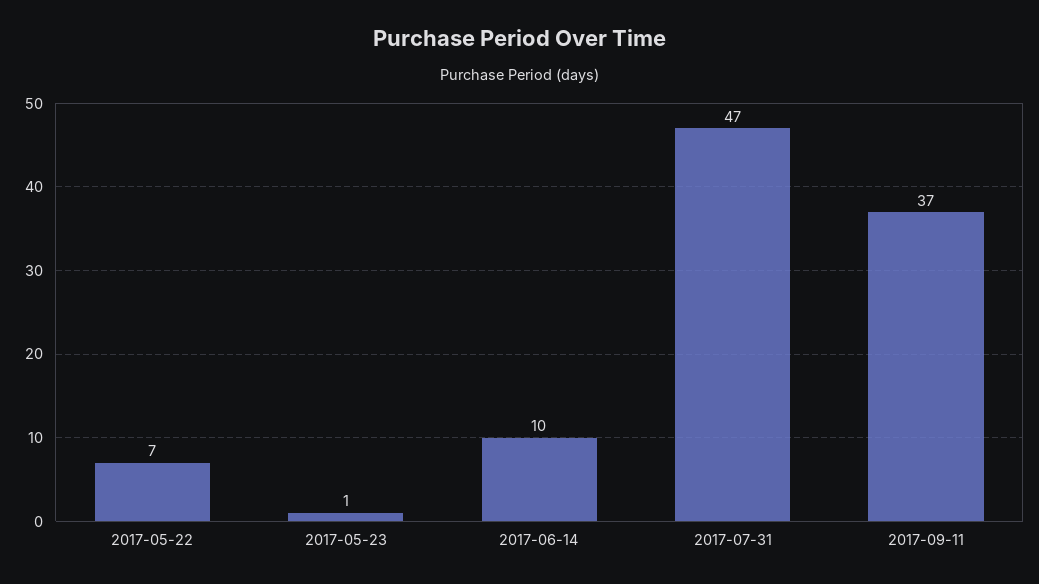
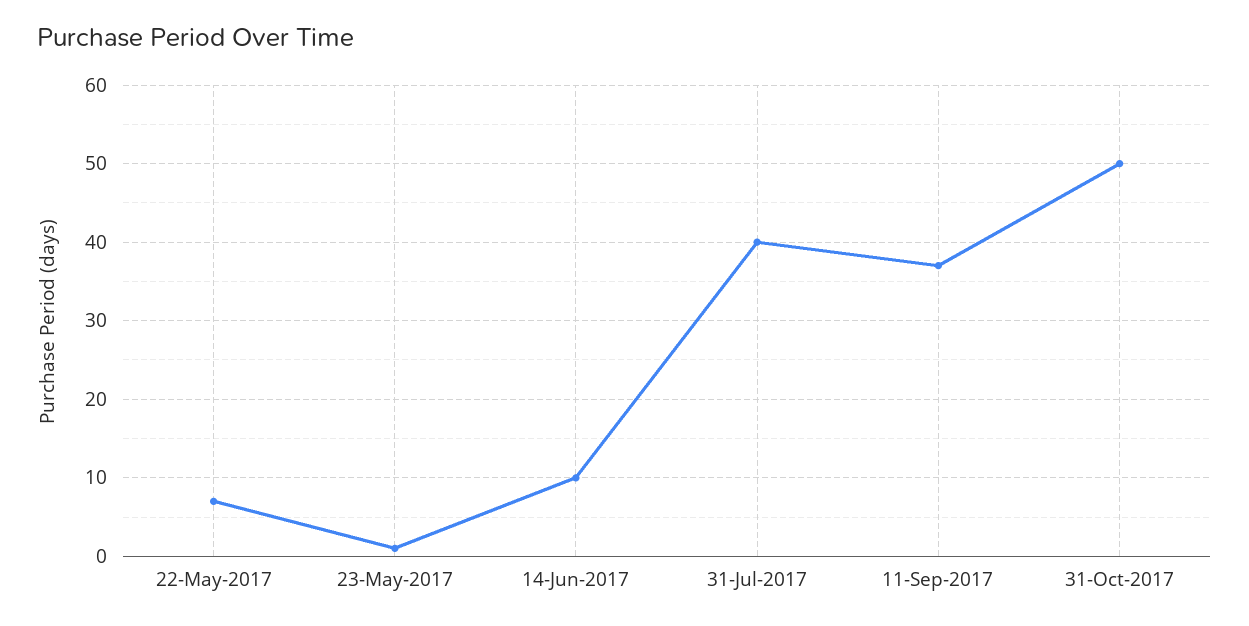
2017-07-31: 47 -> 40
31-Oct-2017: none -> 50

